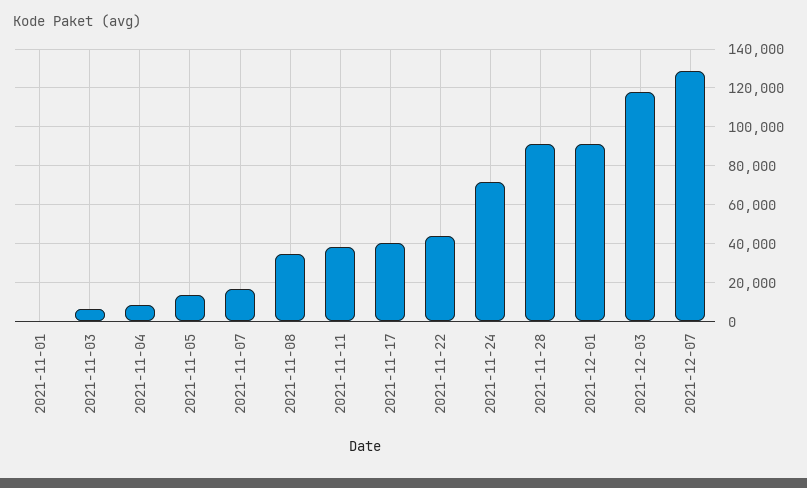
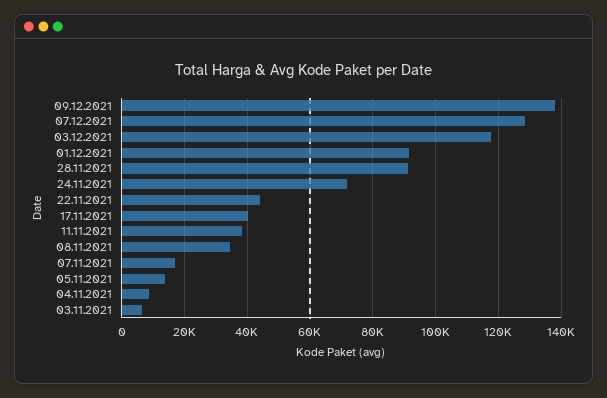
2021-11-01: 0 -> none
09.12.2021: none -> 138000

